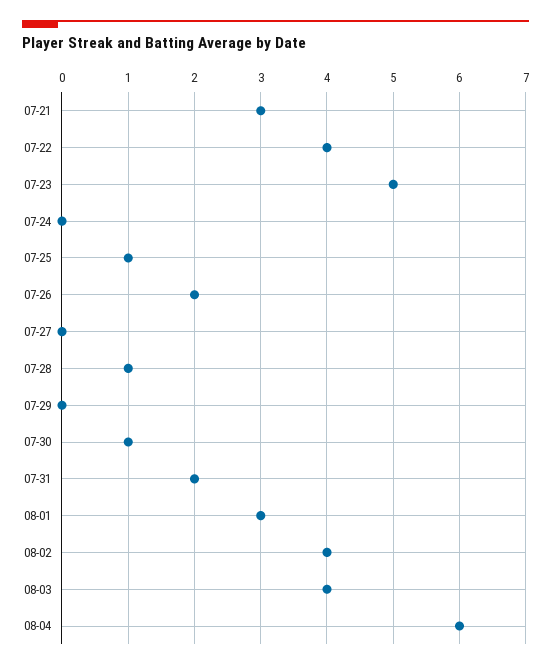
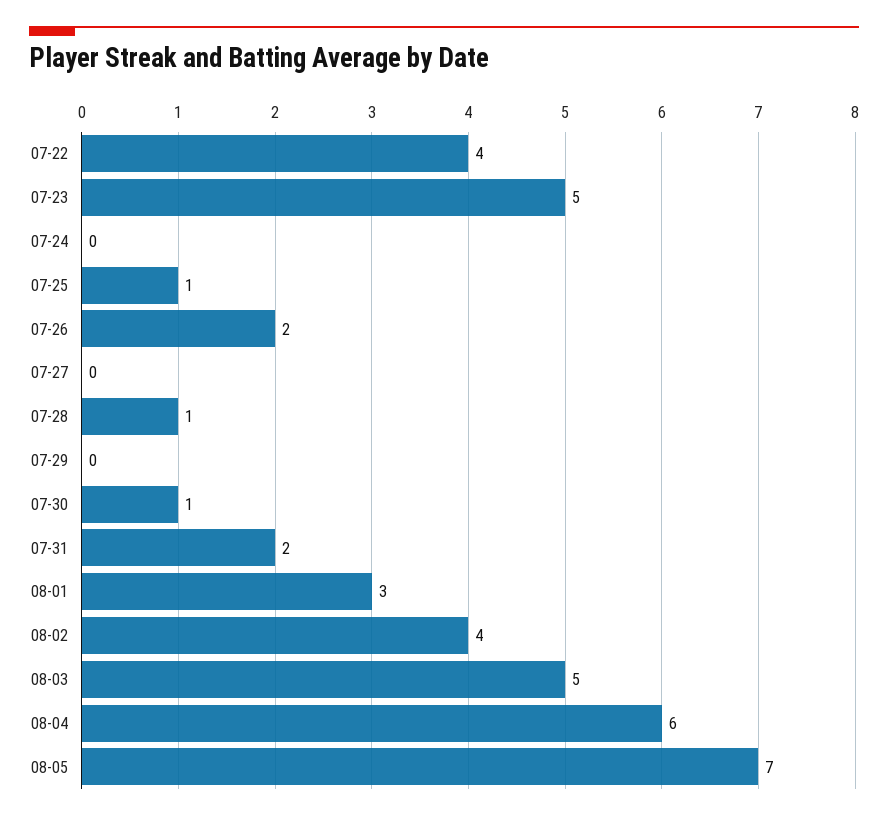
07-21: 3 -> none
08-03: 4 -> 5
08-05: none -> 7

